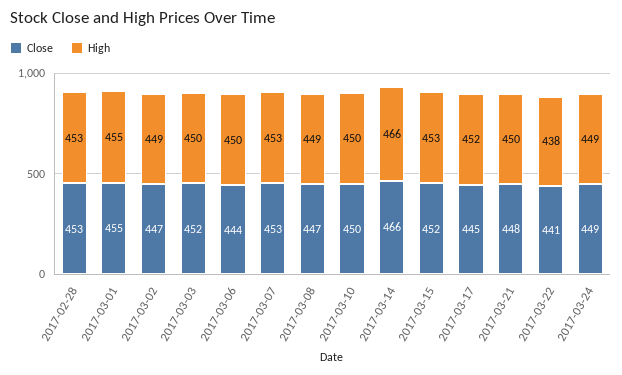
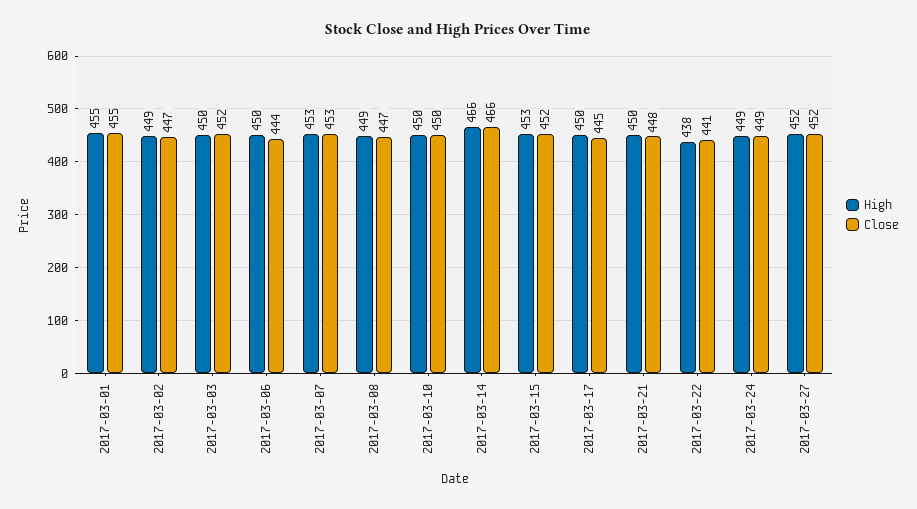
Close, 2017-02-28: 453 -> none
High, 2017-02-28: 453 -> none
High, 2017-03-17: 452 -> 450
High, 2017-03-27: none -> 452
Close, 2017-03-27: none -> 452

